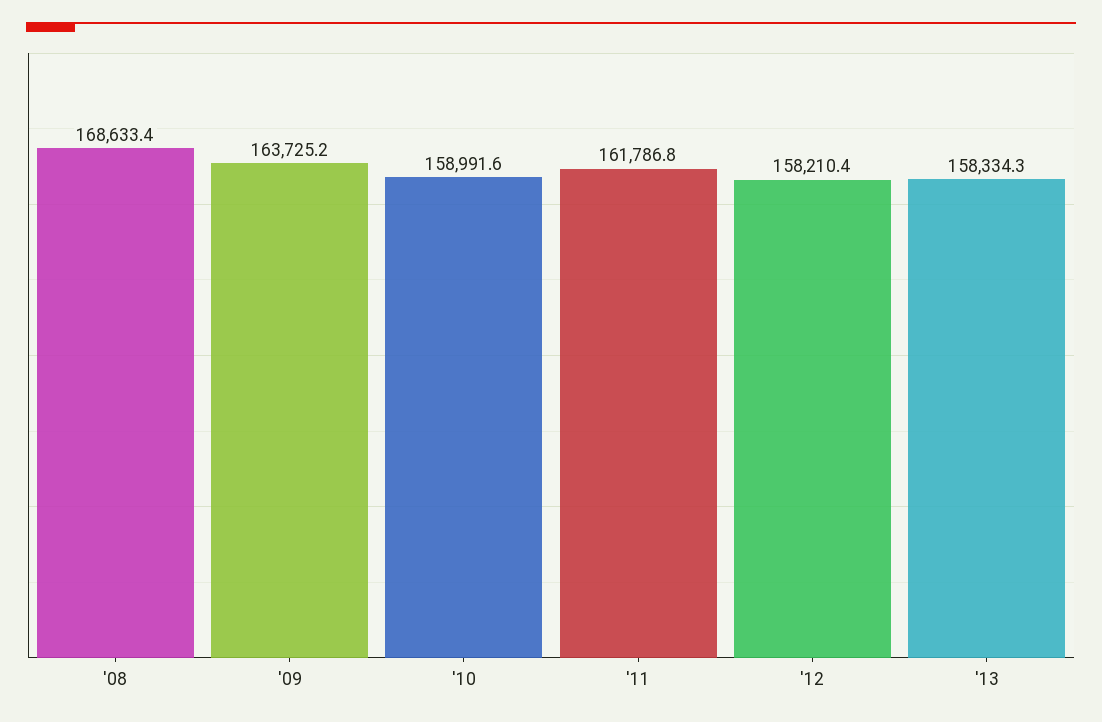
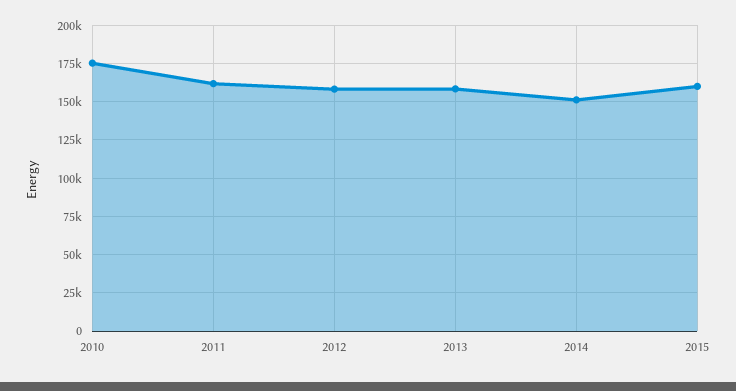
'08: 168633.4 -> none
'09: 163725.2 -> none
'10: 158991.6 -> 175000
2014: none -> 150000
2015: none -> 160000

